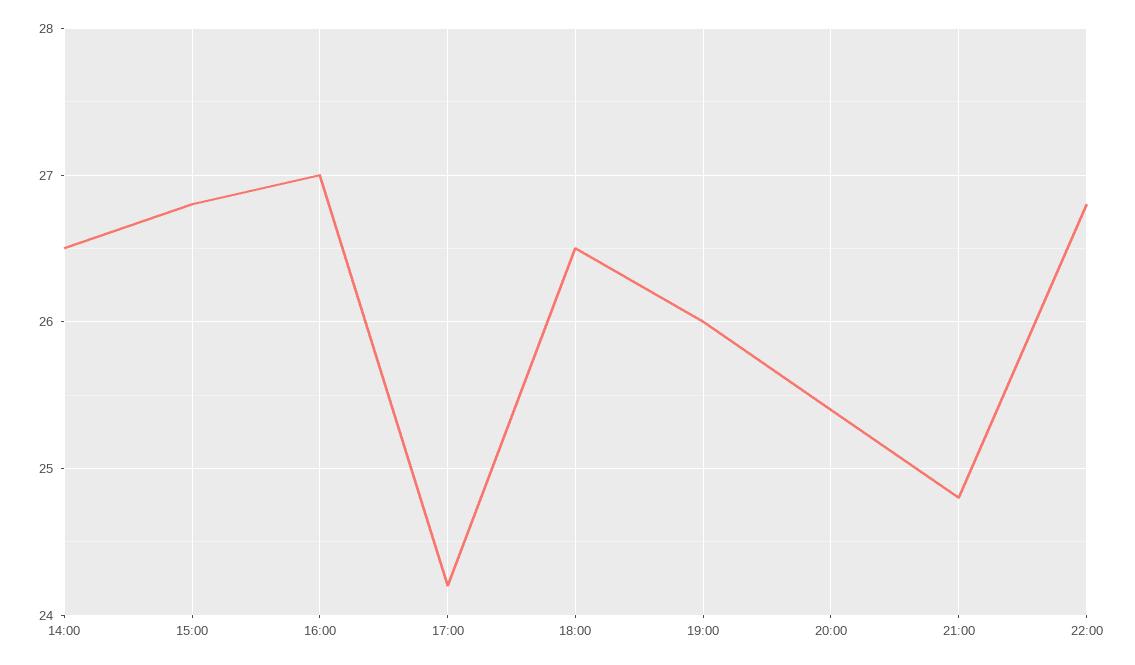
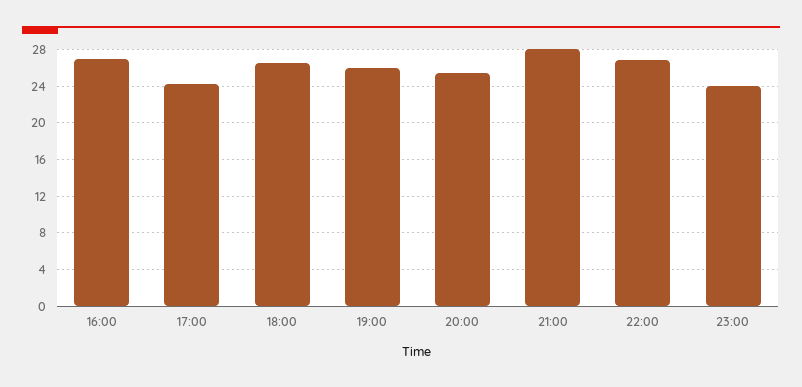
14:00: 26.5 -> none
15:00: 26.8 -> none
21:00: 24.8 -> 28
23:00: none -> 24

